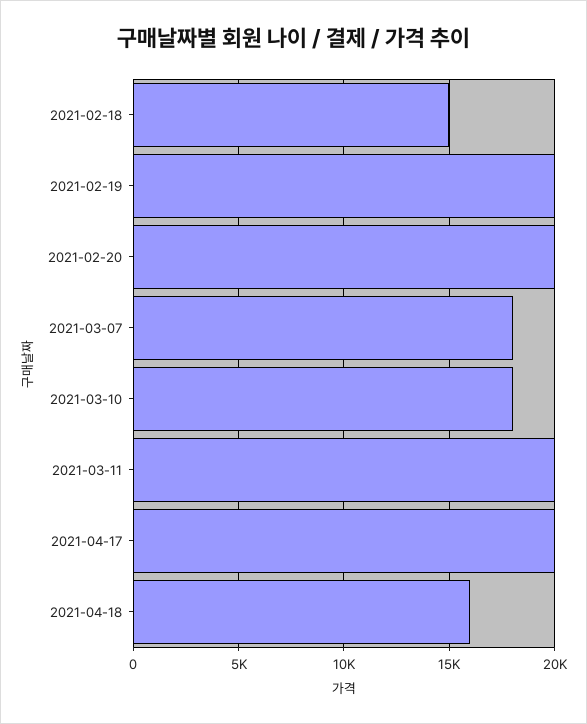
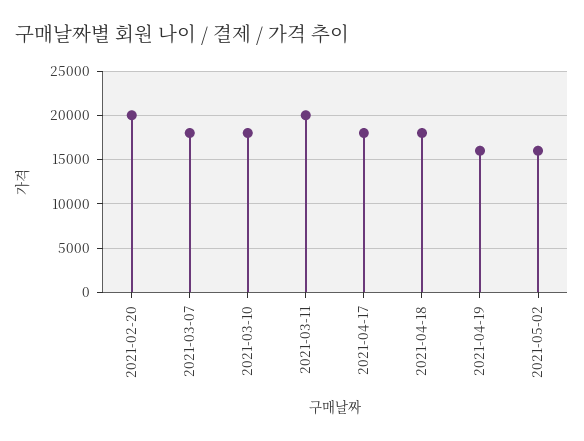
2021-02-18: 15000 -> none
2021-02-19: 20000 -> none
2021-04-17: 20000 -> 18000
2021-04-18: 16000 -> 18000
2021-04-19: none -> 16000
2021-05-02: none -> 16000

